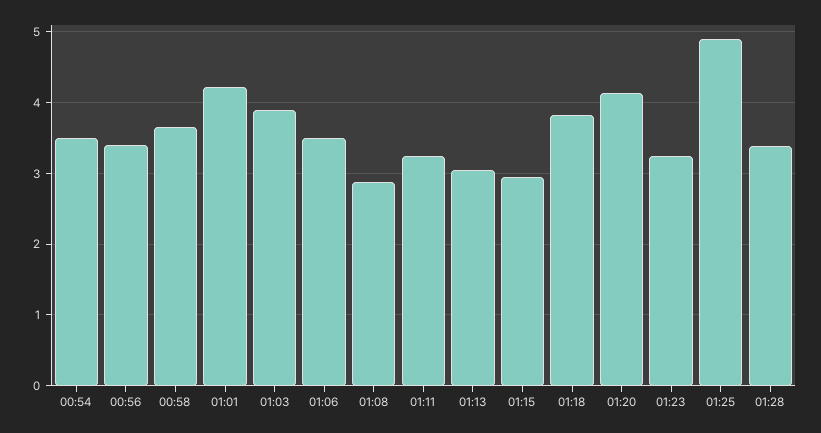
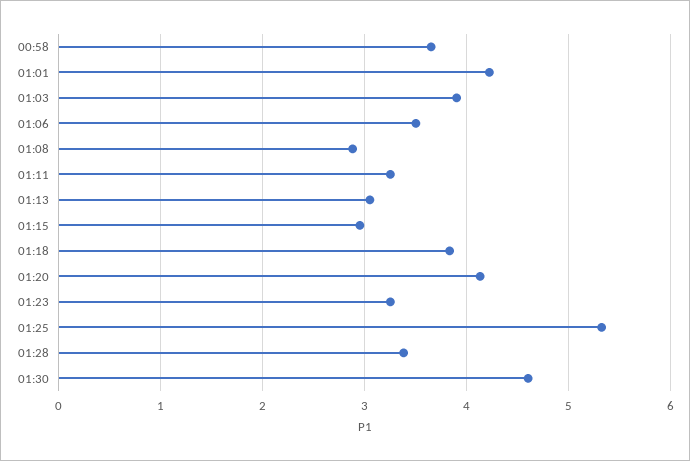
00:54: 3.5 -> none
00:56: 3.4 -> none
01:25: 4.9 -> 5.3
01:30: none -> 4.6

